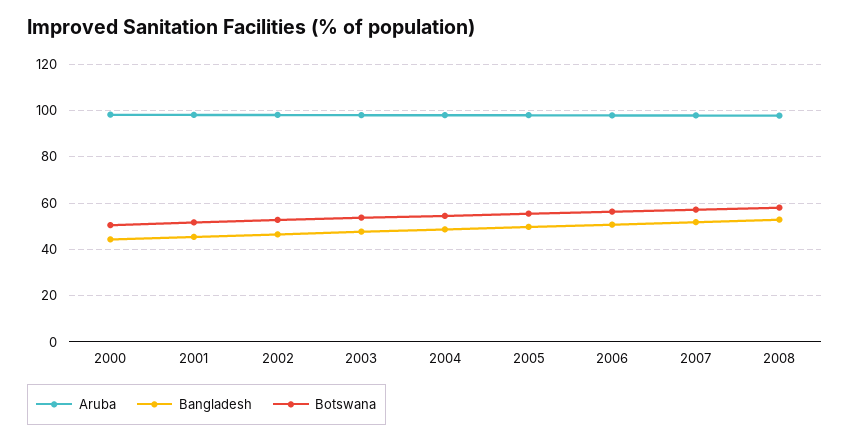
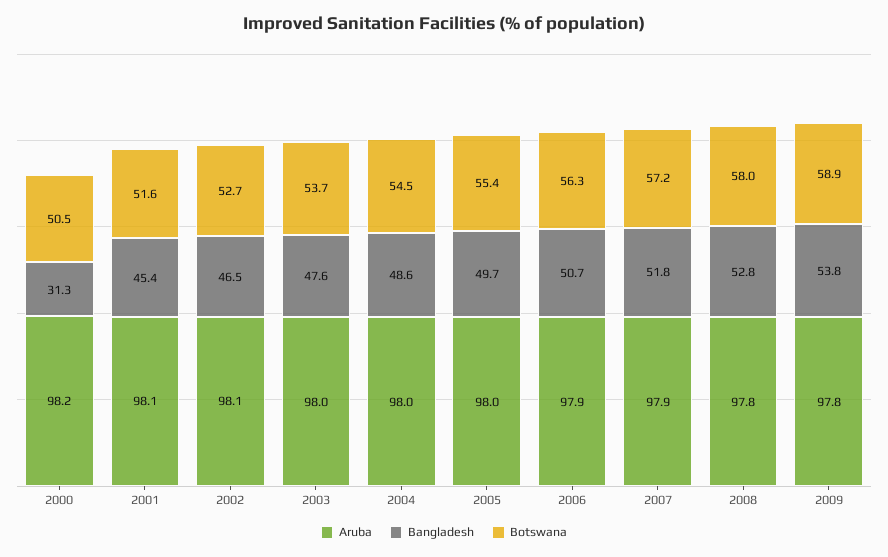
Bangladesh, 2000: 45 -> 31.3
Aruba, 2009: none -> 97.8
Bangladesh, 2009: none -> 53.8
Botswana, 2009: none -> 58.9

